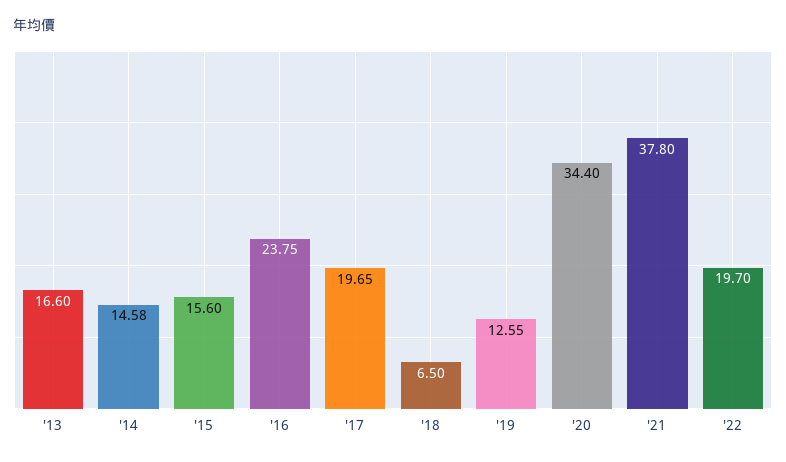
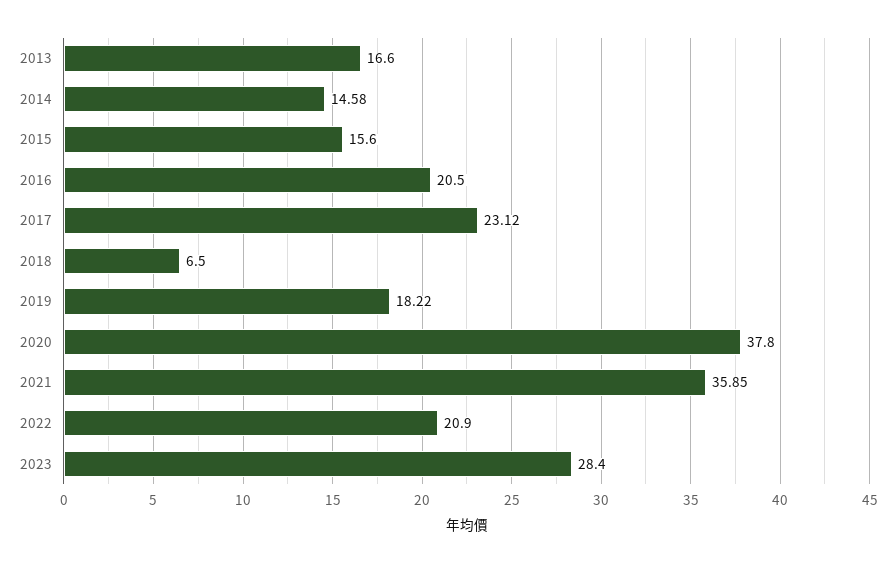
'16: 23.75 -> 20.5
'17: 19.65 -> 23.12
'19: 12.55 -> 18.22
'20: 34.4 -> 37.8
'21: 37.8 -> 35.85
'22: 19.7 -> 20.9
2023: none -> 28.4

